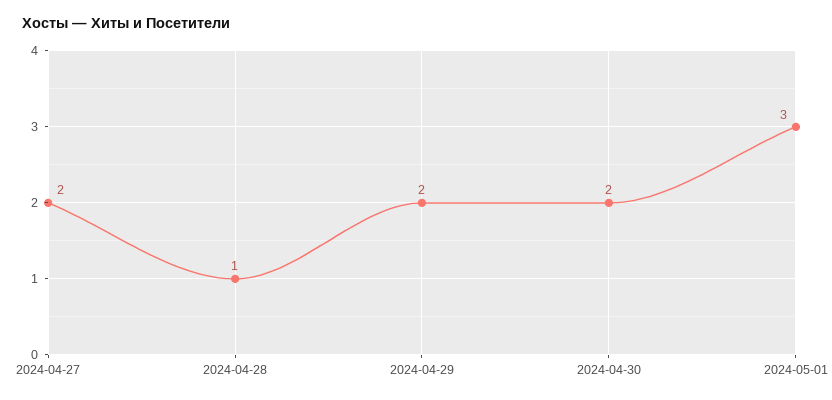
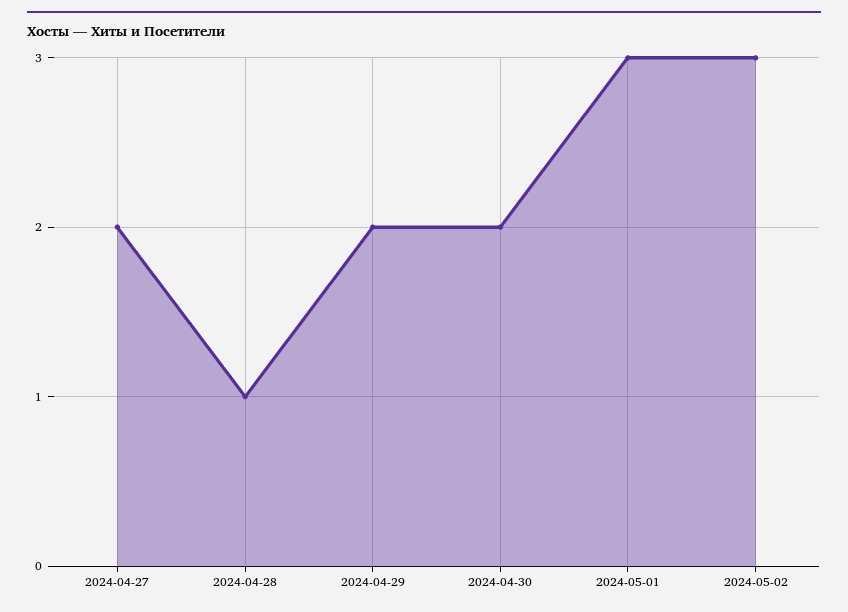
2024-05-02: none -> 3

